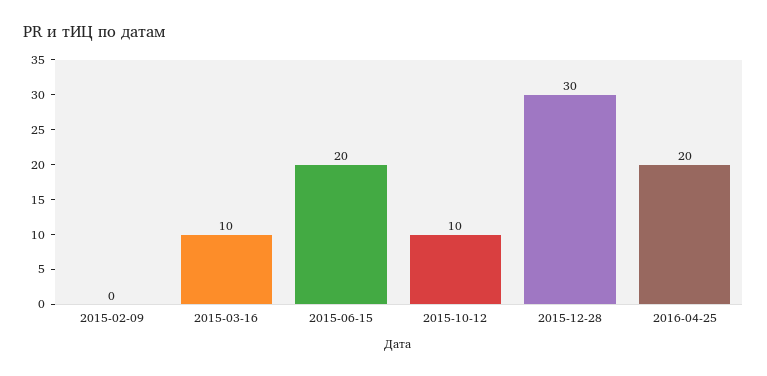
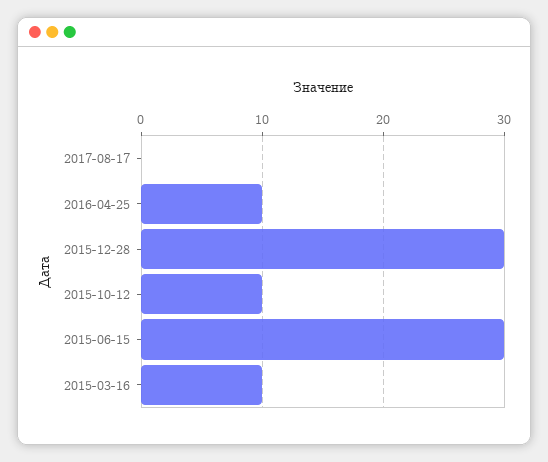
2015-02-09: 0 -> none
2015-06-15: 20 -> 30
2016-04-25: 20 -> 10
2017-08-17: none -> 0

